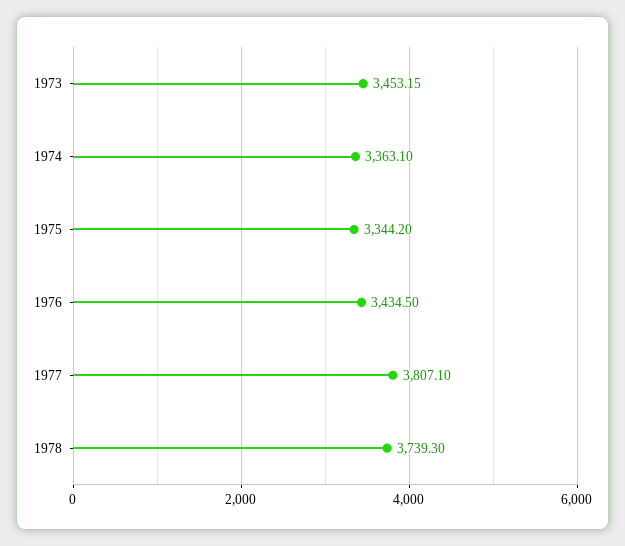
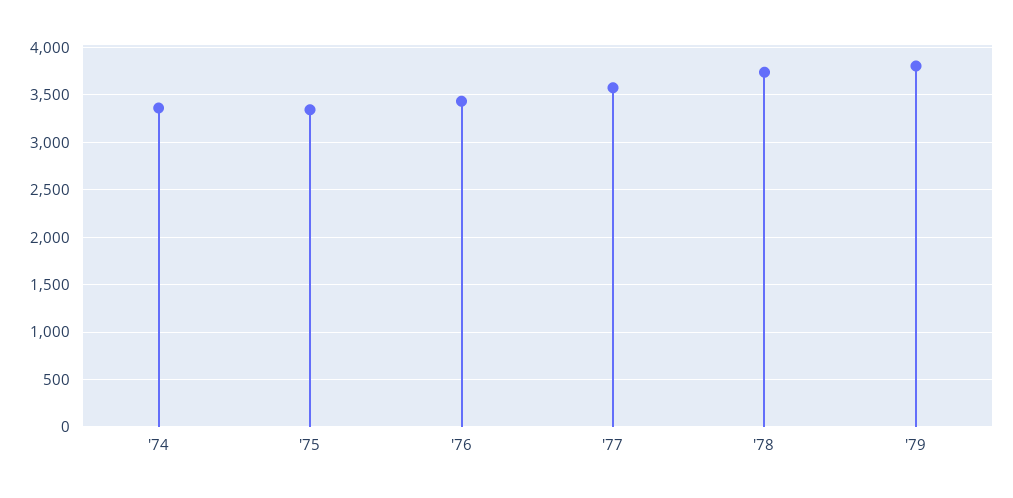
1973: 3453.15 -> none
1977: 3807.1 -> 3600
'79: none -> 3800

